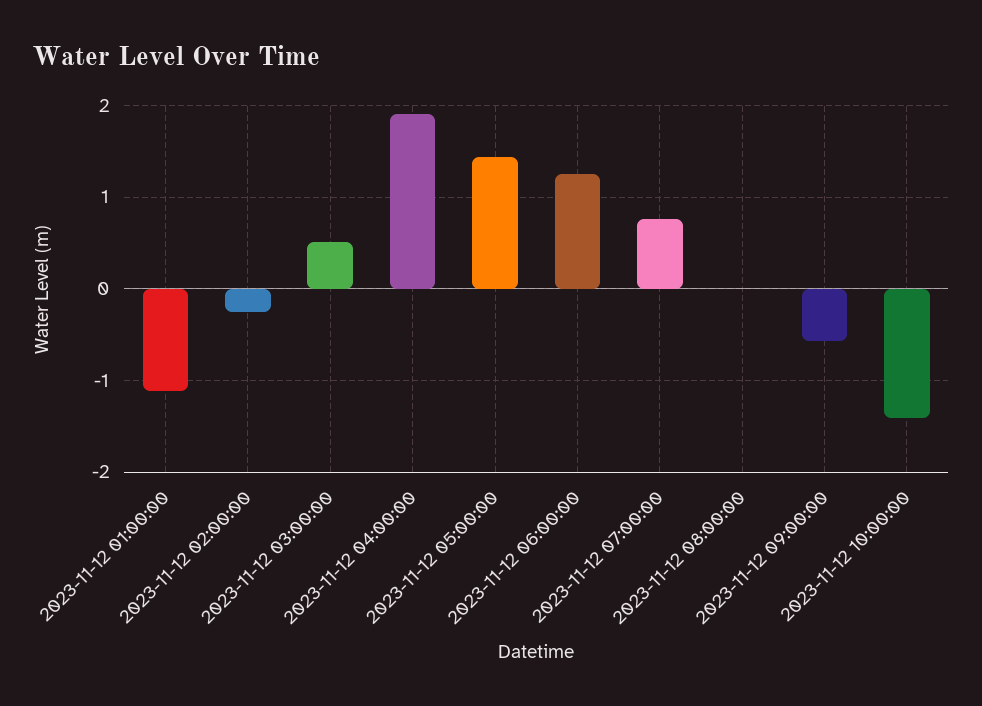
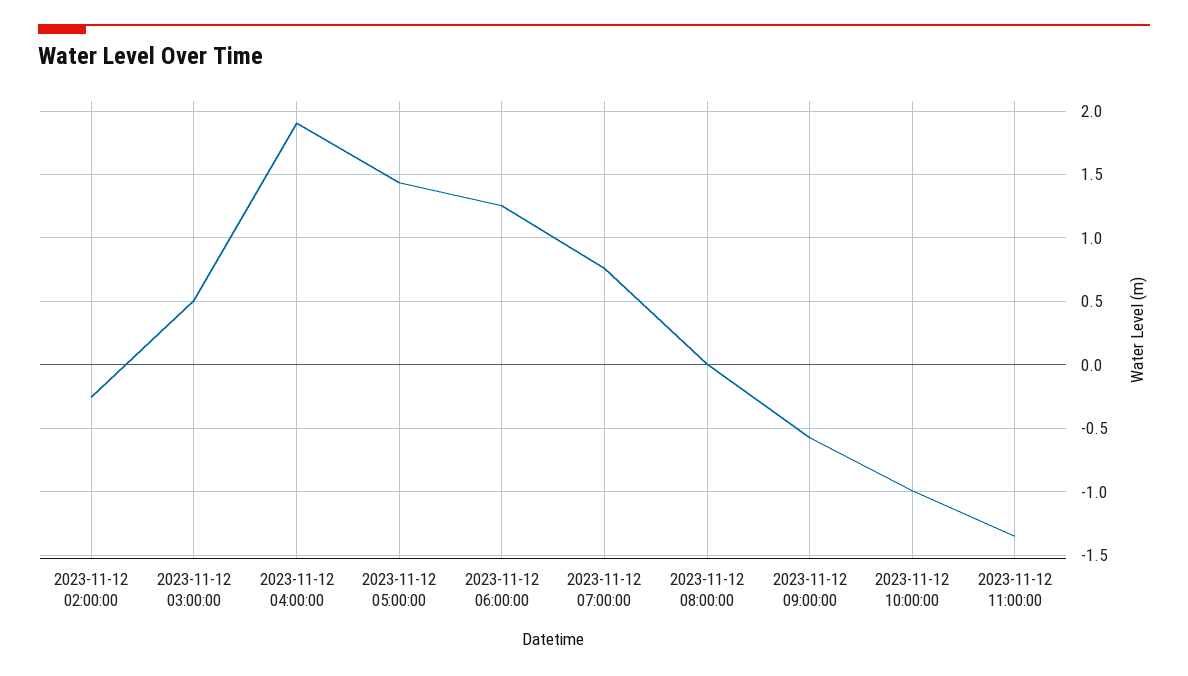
2023-11-12 01:00:00: -1.1 -> none
2023-11-12 10:00:00: -1.4 -> -1
2023-11-12 11:00:00: none -> -1.35

